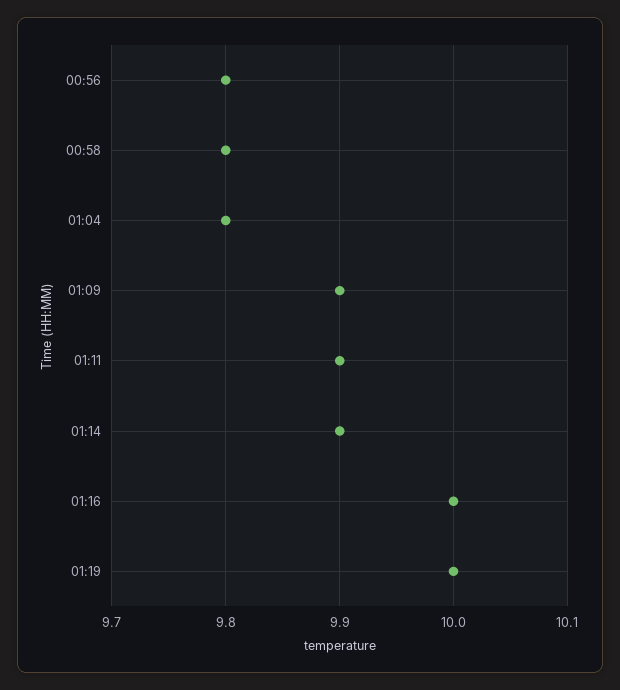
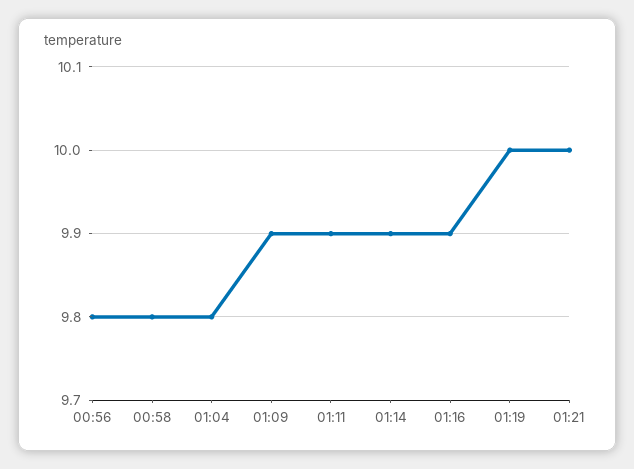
01:16: 10 -> 9.9
01:21: none -> 10

